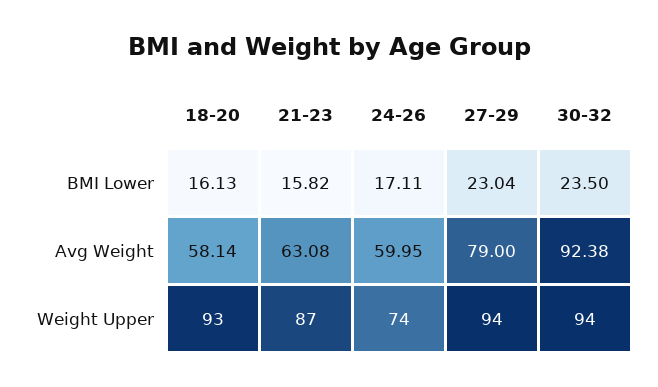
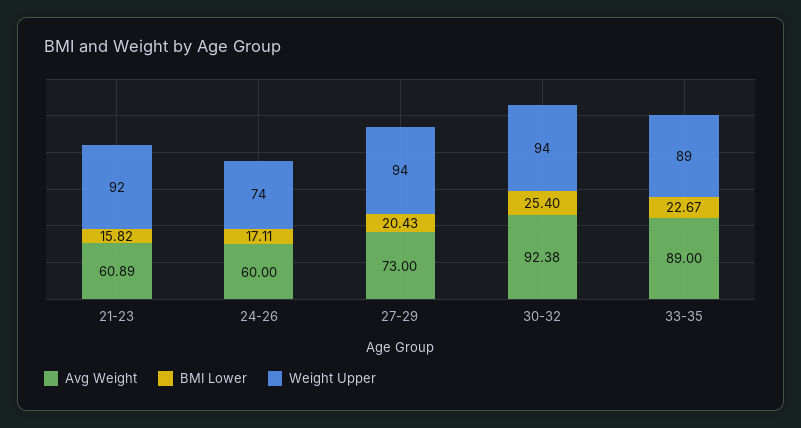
BMI Lower, 18-20: 16.13 -> none
BMI Lower, 27-29: 23.04 -> 20.43
BMI Lower, 30-32: 23.5 -> 25.4
Avg Weight, 18-20: 58.14 -> none
Avg Weight, 21-23: 63.08 -> 60.89
Avg Weight, 24-26: 59.95 -> 60
Avg Weight, 27-29: 79 -> 73
Weight Upper, 18-20: 93 -> none
Weight Upper, 21-23: 87 -> 92
Avg Weight, 33-35: none -> 89
BMI Lower, 33-35: none -> 22.67
Weight Upper, 33-35: none -> 89

